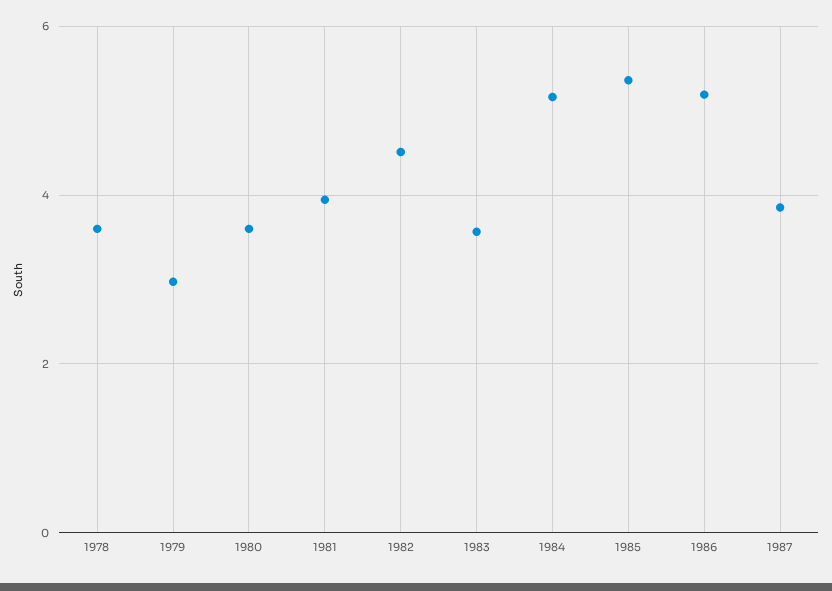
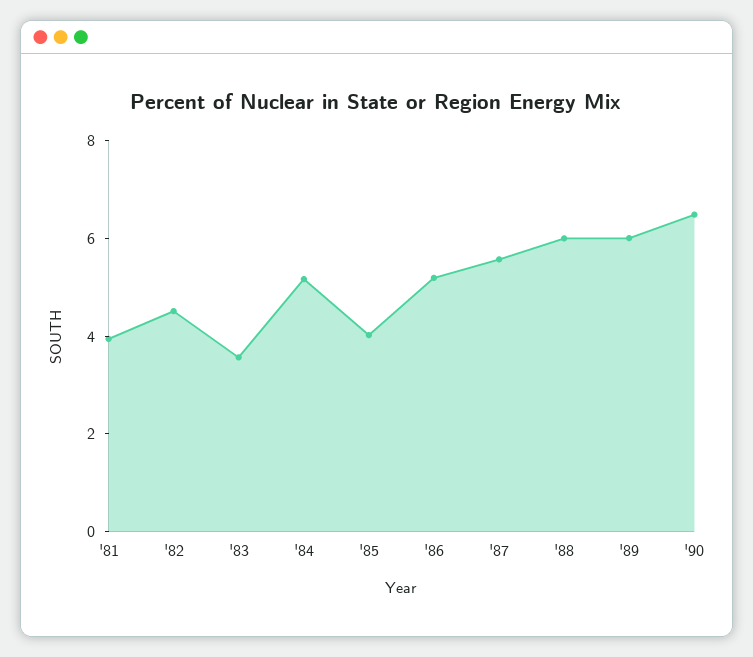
1978: 3.6 -> none
1979: 3 -> none
1980: 3.6 -> none
1985: 5.4 -> 4
1987: 3.8 -> 5.5
'88: none -> 6
'89: none -> 6
'90: none -> 6.5

